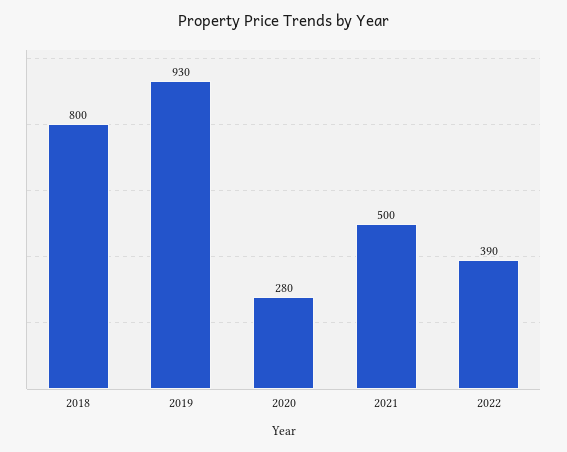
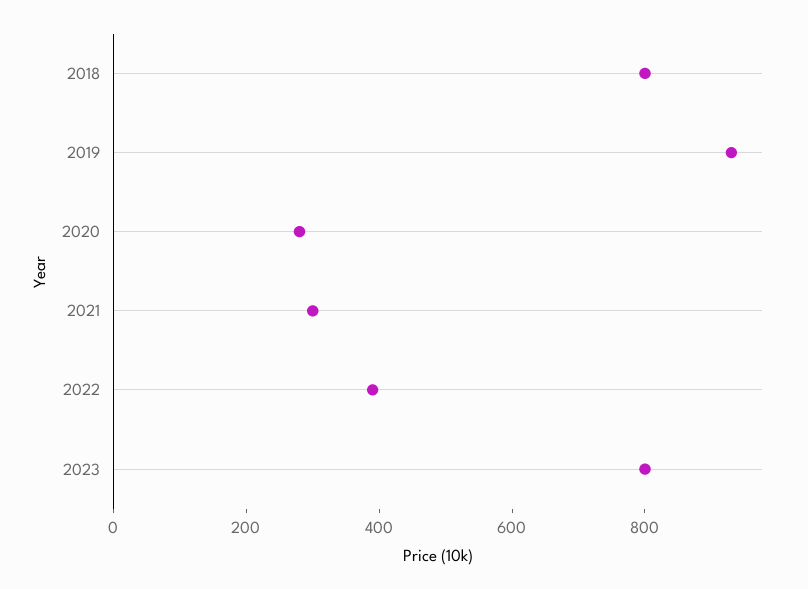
2021: 500 -> 300
2023: none -> 800

